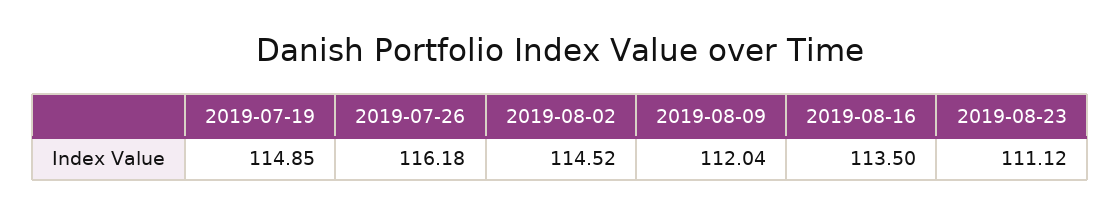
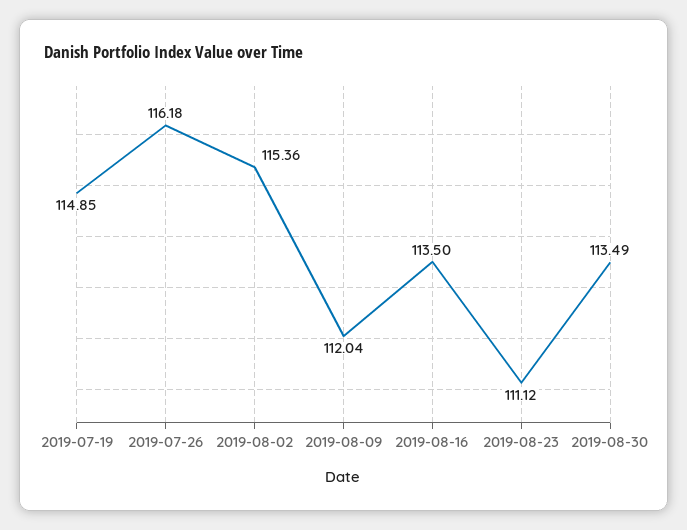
2019-08-02: 114.52 -> 115.36
2019-08-30: none -> 113.49

